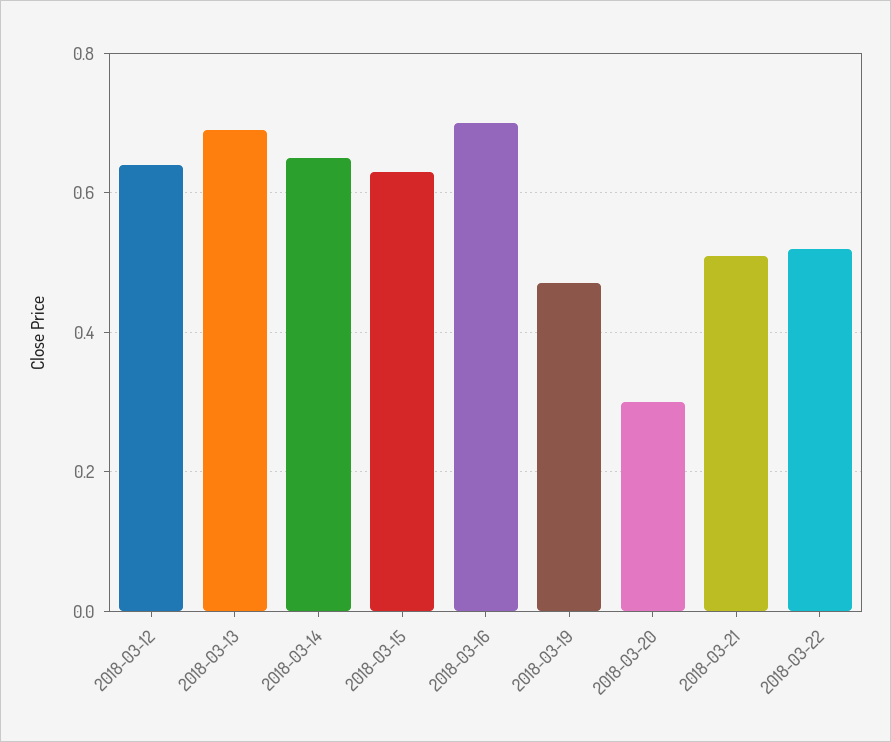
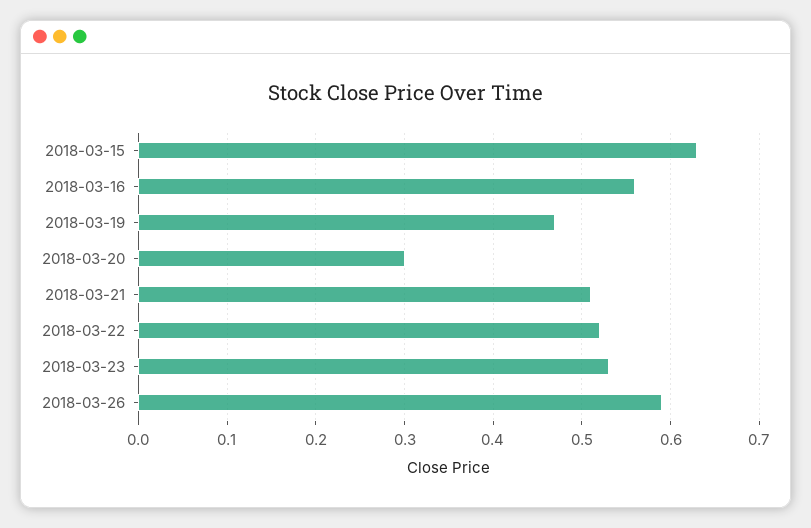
2018-03-12: 0.65 -> none
2018-03-13: 0.7 -> none
2018-03-14: 0.65 -> none
2018-03-16: 0.7 -> 0.56
2018-03-23: none -> 0.53
2018-03-26: none -> 0.59

